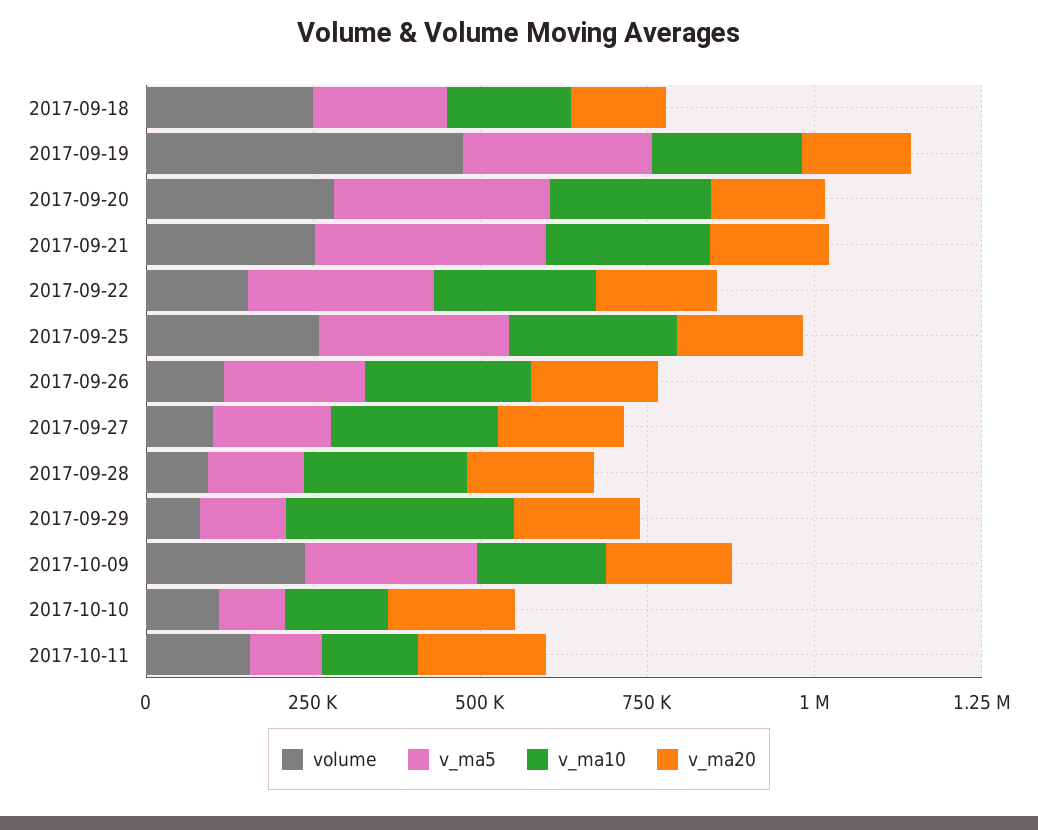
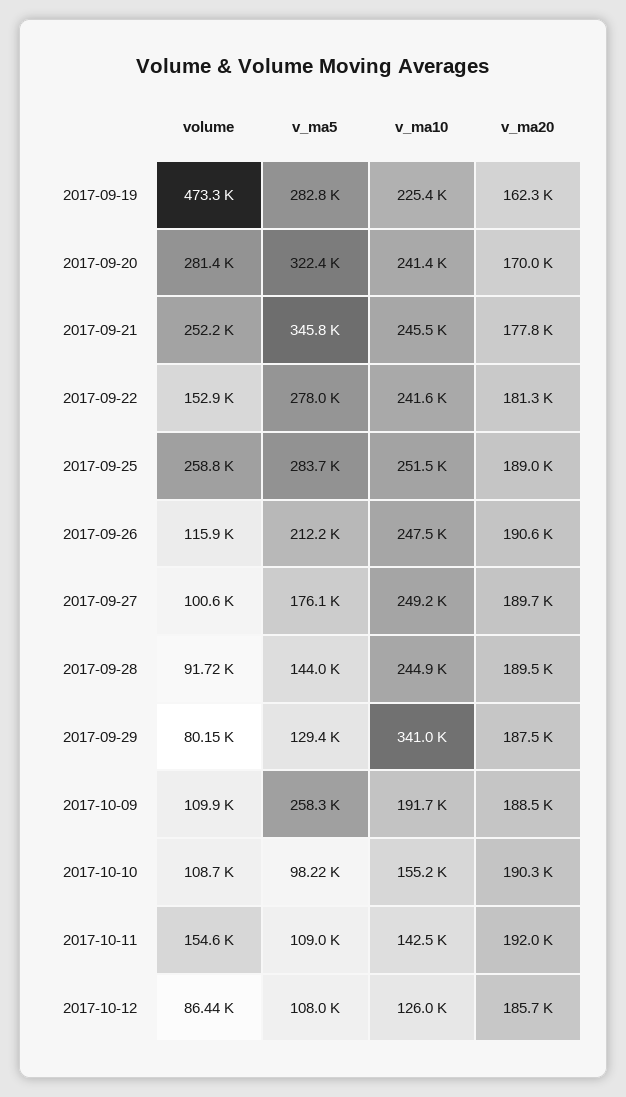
volume, 2017-09-18: 250000 -> none
v_ma5, 2017-09-18: 200000 -> none
v_ma10, 2017-09-18: 200000 -> none
v_ma20, 2017-09-18: 150000 -> none
volume, 2017-10-09: 250000 -> 109900
volume, 2017-10-12: none -> 86440
v_ma5, 2017-10-12: none -> 108000
v_ma10, 2017-10-12: none -> 126000
v_ma20, 2017-10-12: none -> 185700

